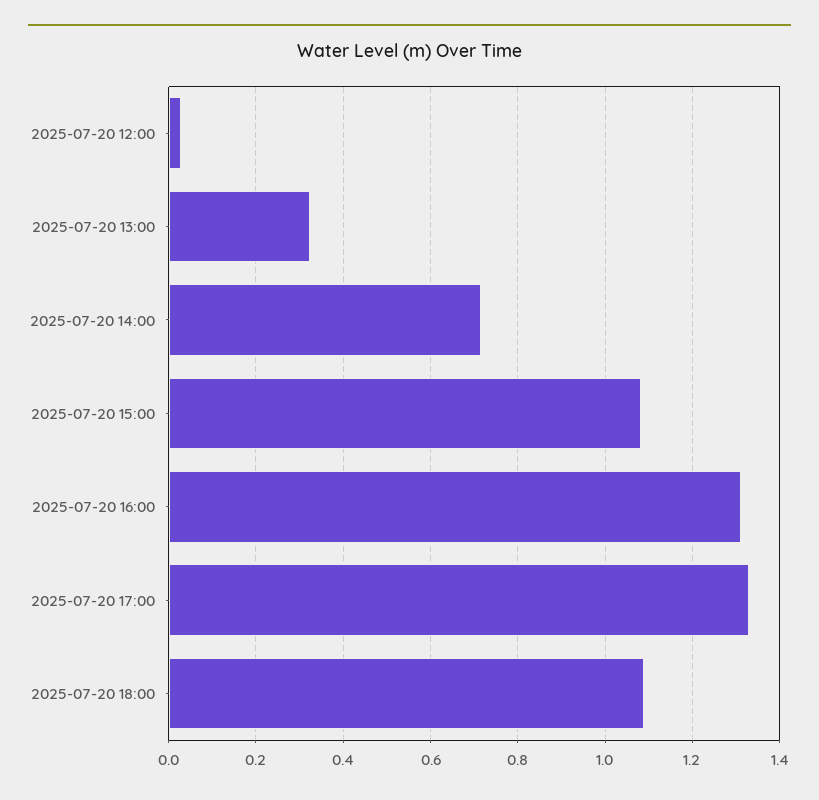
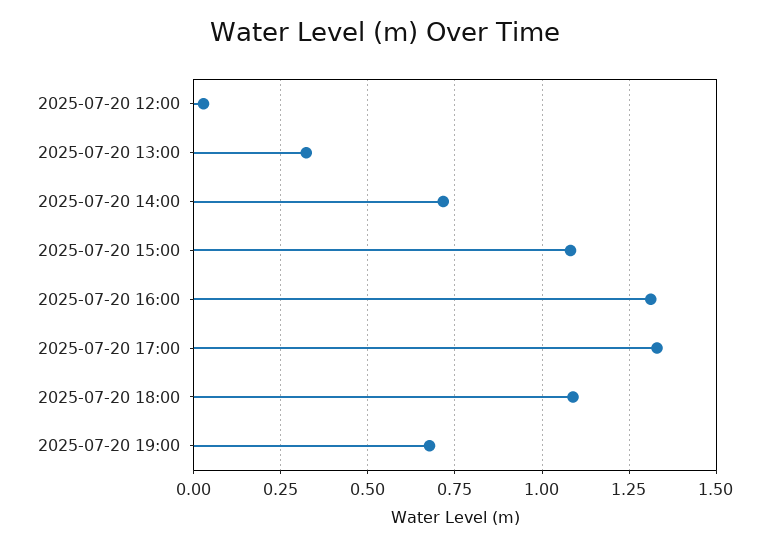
2025-07-20 19:00: none -> 0.675

